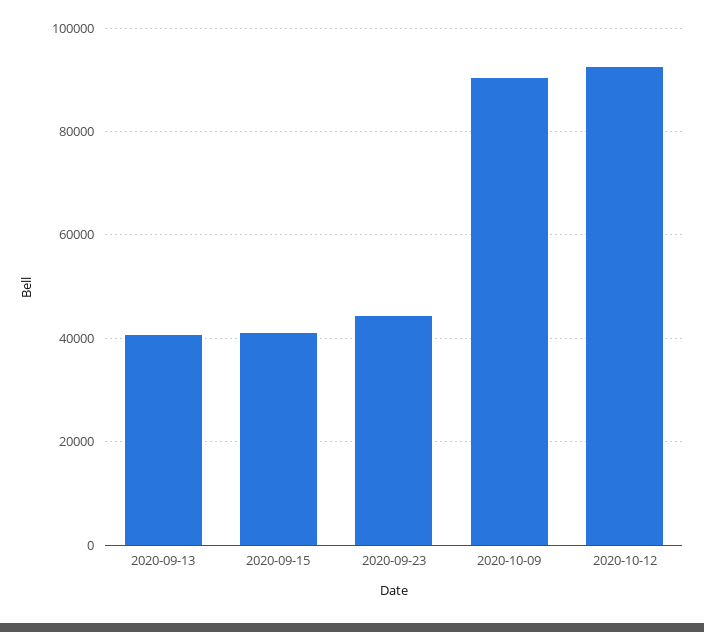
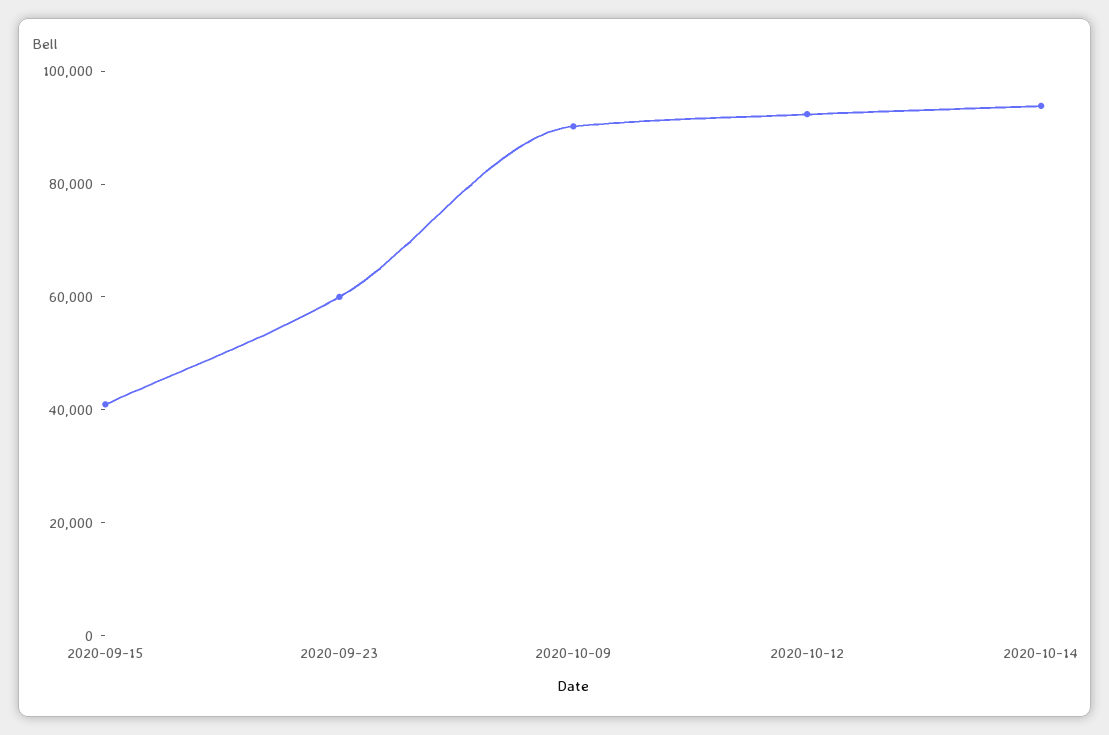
2020-09-13: 40000 -> none
2020-09-23: 44000 -> 60000
2020-10-14: none -> 95000

